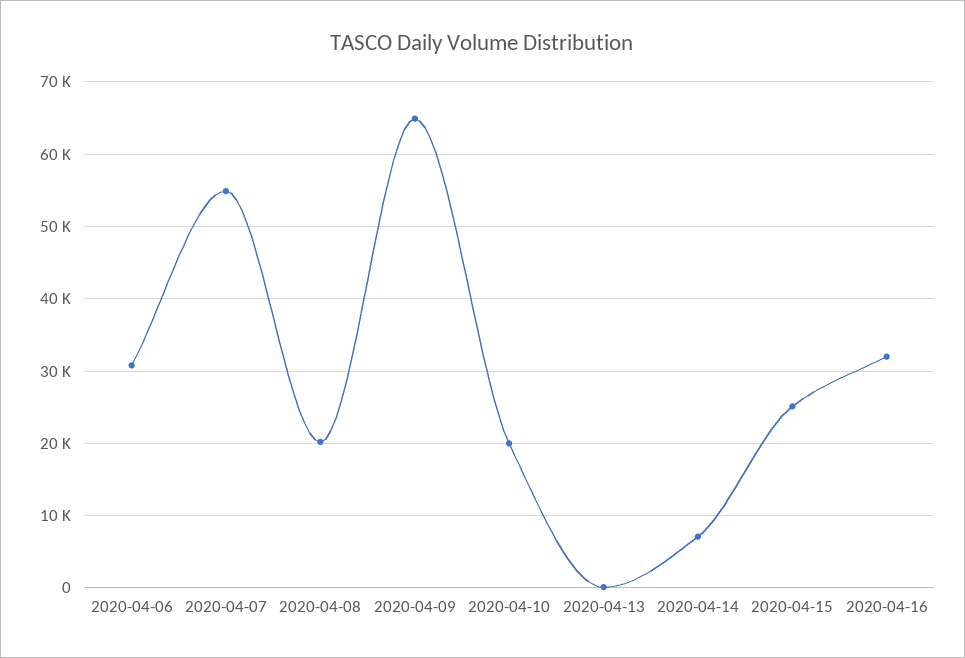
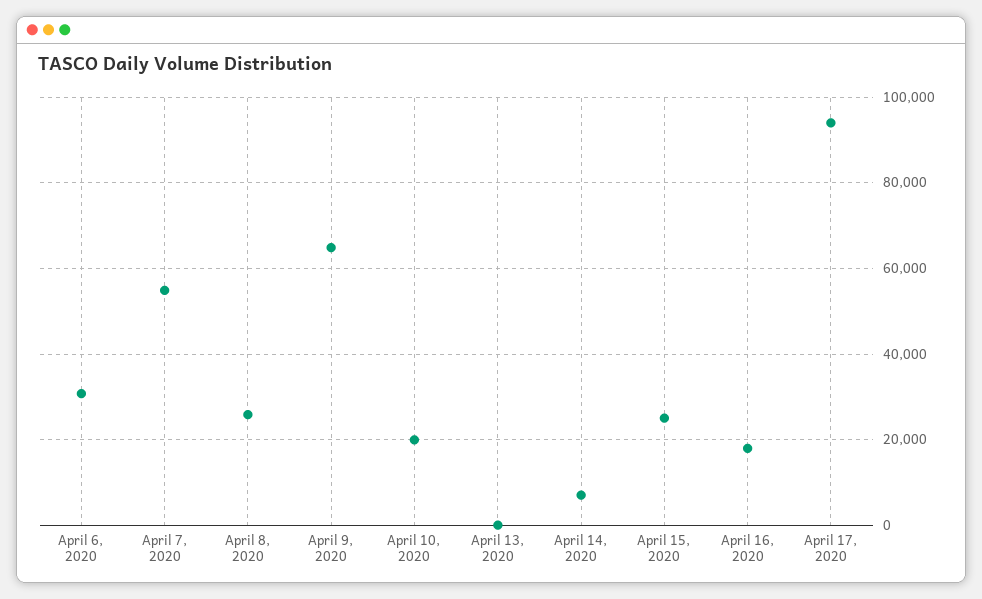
2020-04-08: 20000 -> 26000
2020-04-16: 32000 -> 18000
April 17, 2020: none -> 94000

